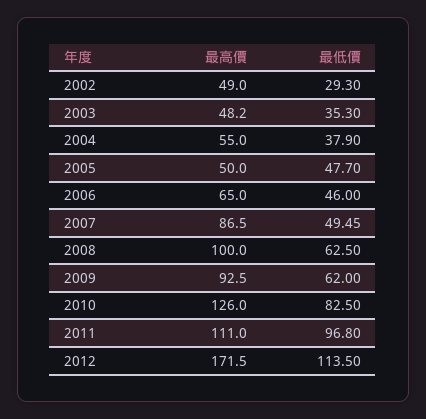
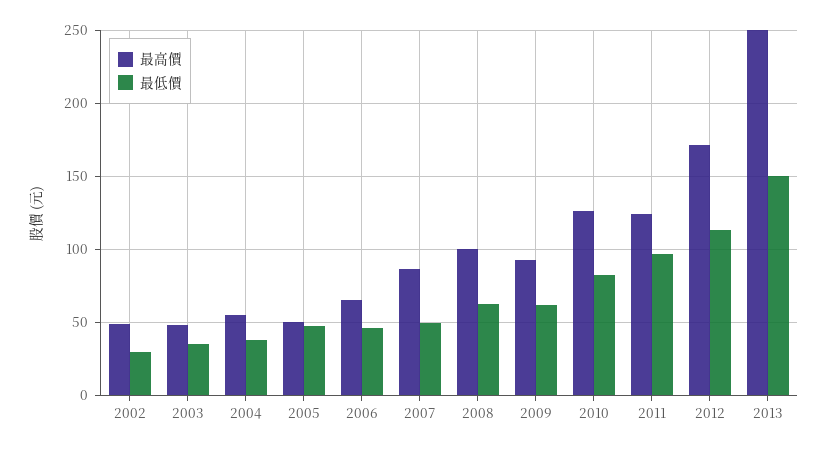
最高價, 2011: 111 -> 125
最高價, 2013: none -> 250
最低價, 2013: none -> 150

